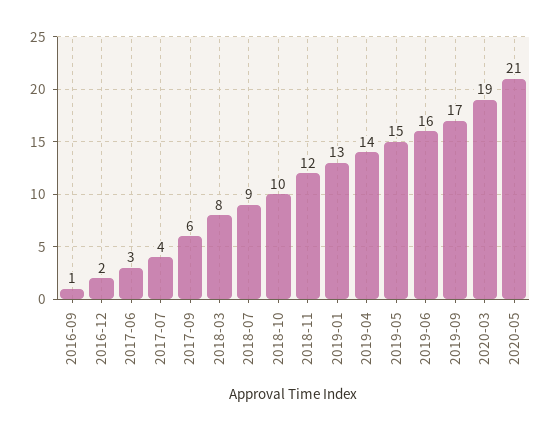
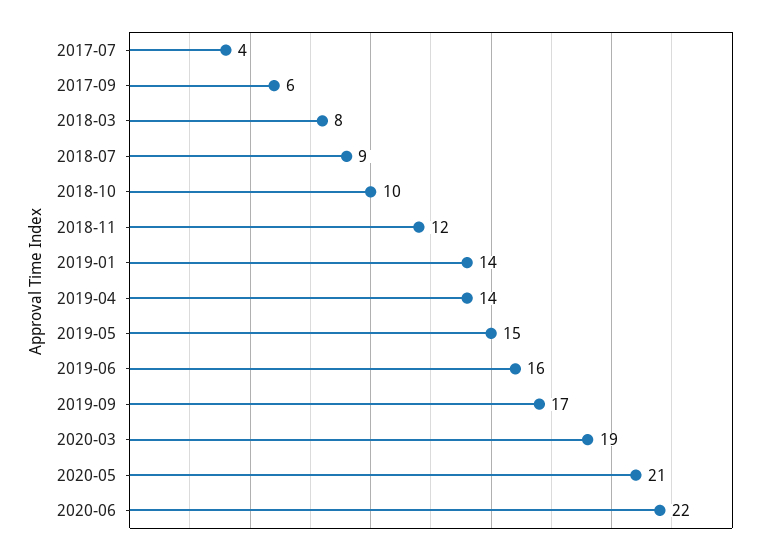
2016-09: 1 -> none
2016-12: 2 -> none
2017-06: 3 -> none
2019-01: 13 -> 14
2020-06: none -> 22

